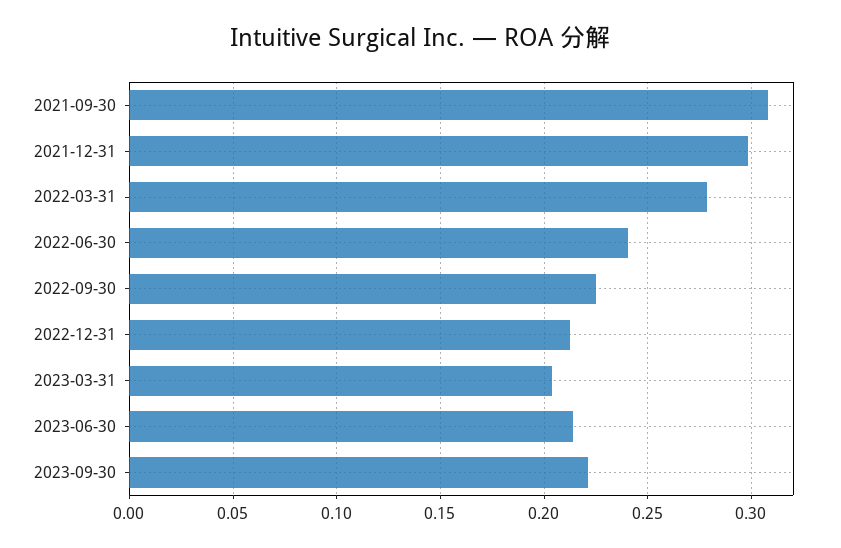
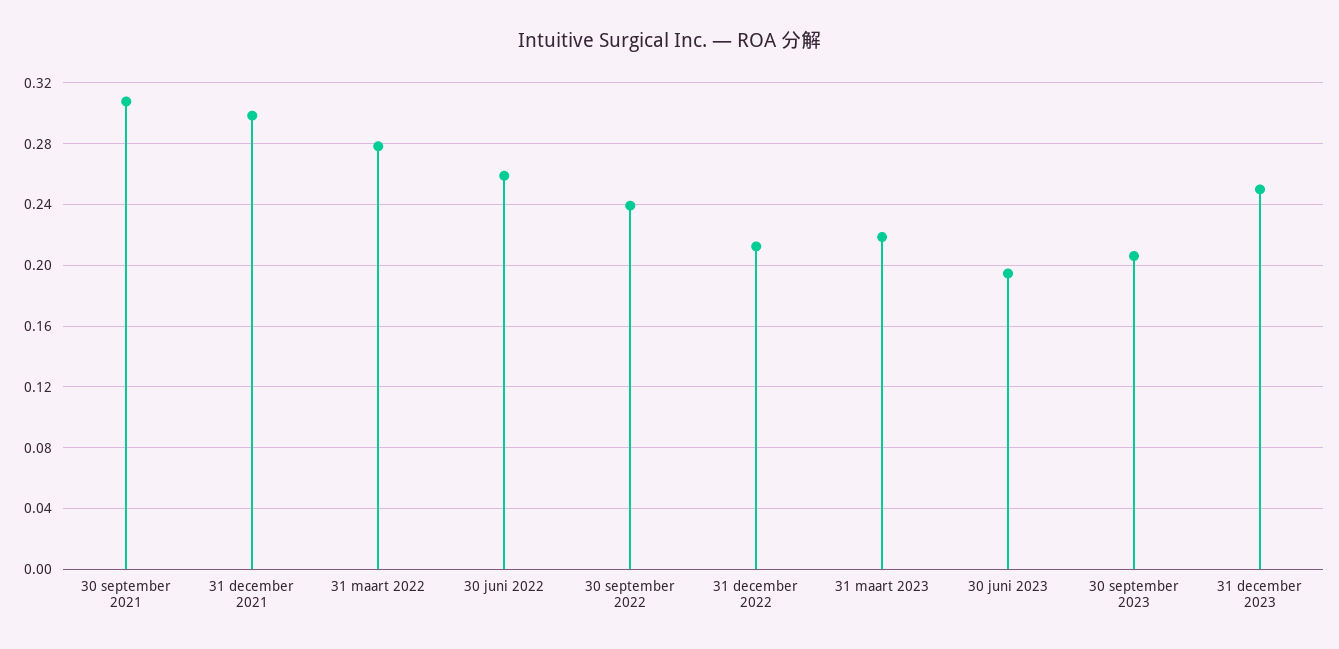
2022-06-30: 0.24 -> 0.26
2022-09-30: 0.225 -> 0.24
2023-03-31: 0.205 -> 0.22
2023-06-30: 0.215 -> 0.195
2023-09-30: 0.22 -> 0.205
31 december 2023: none -> 0.25

